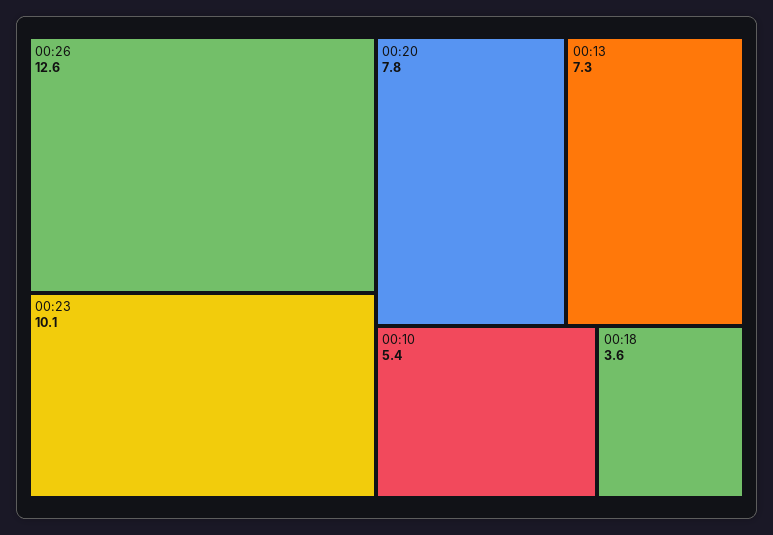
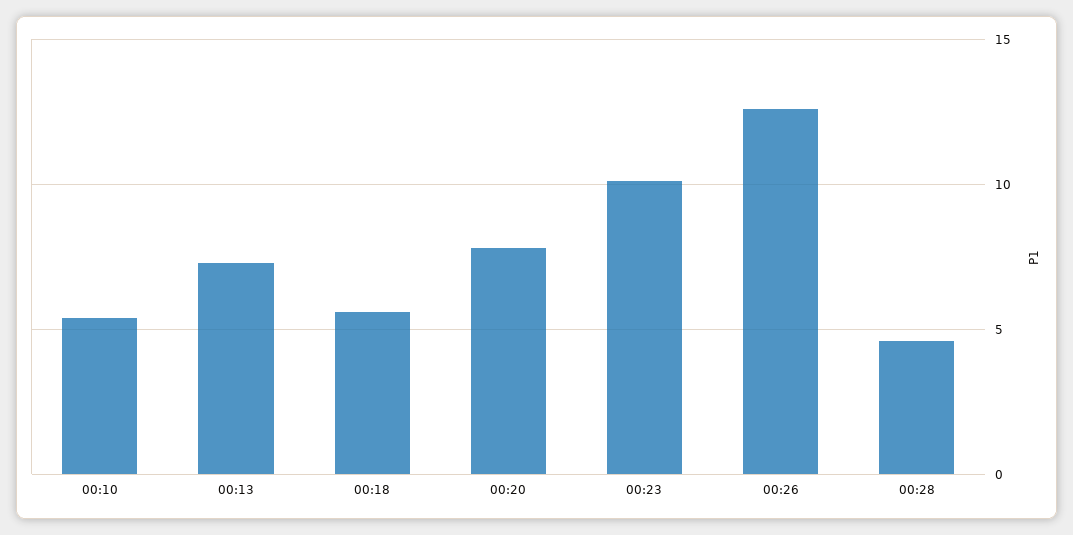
00:18: 3.6 -> 5.5
00:28: none -> 4.5

